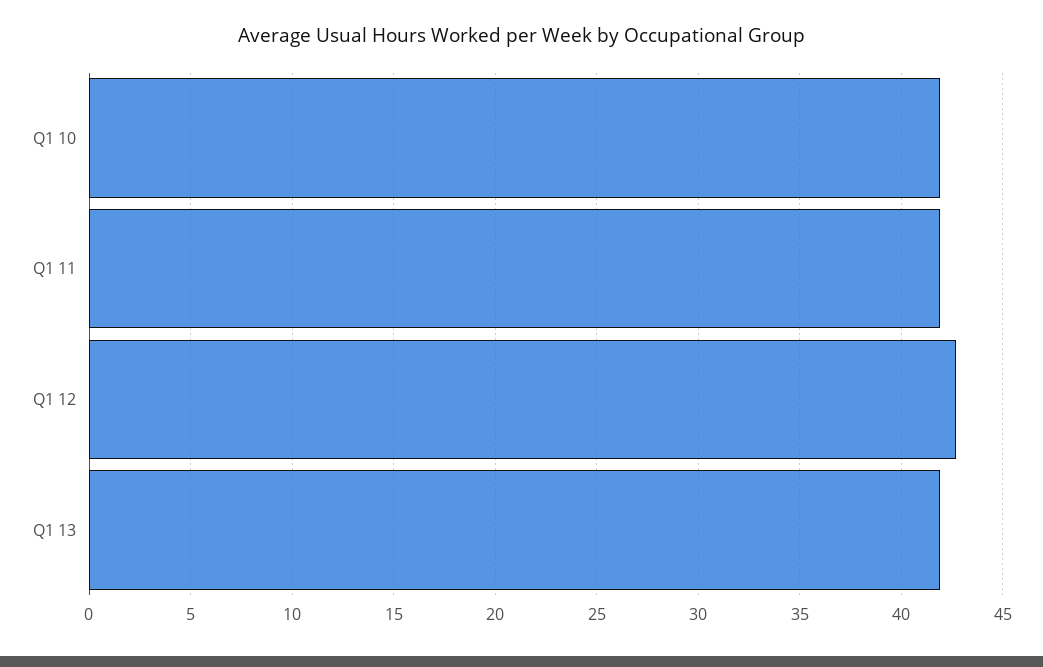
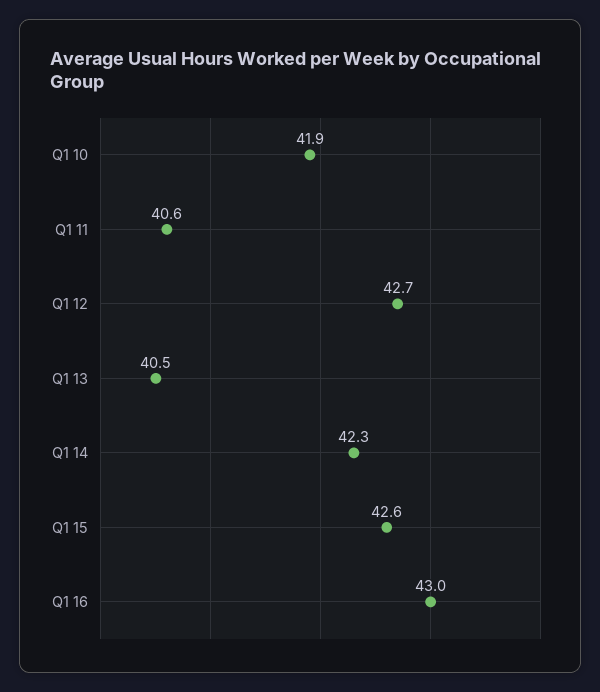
Q1 11: 42 -> 40.6
Q1 13: 42 -> 40.5
Q1 14: none -> 42.3
Q1 15: none -> 42.6
Q1 16: none -> 43

